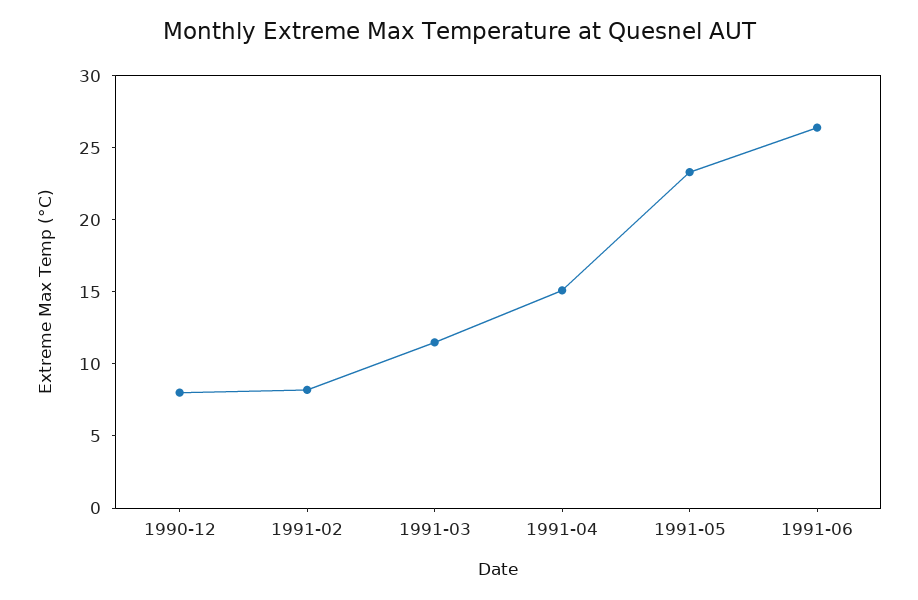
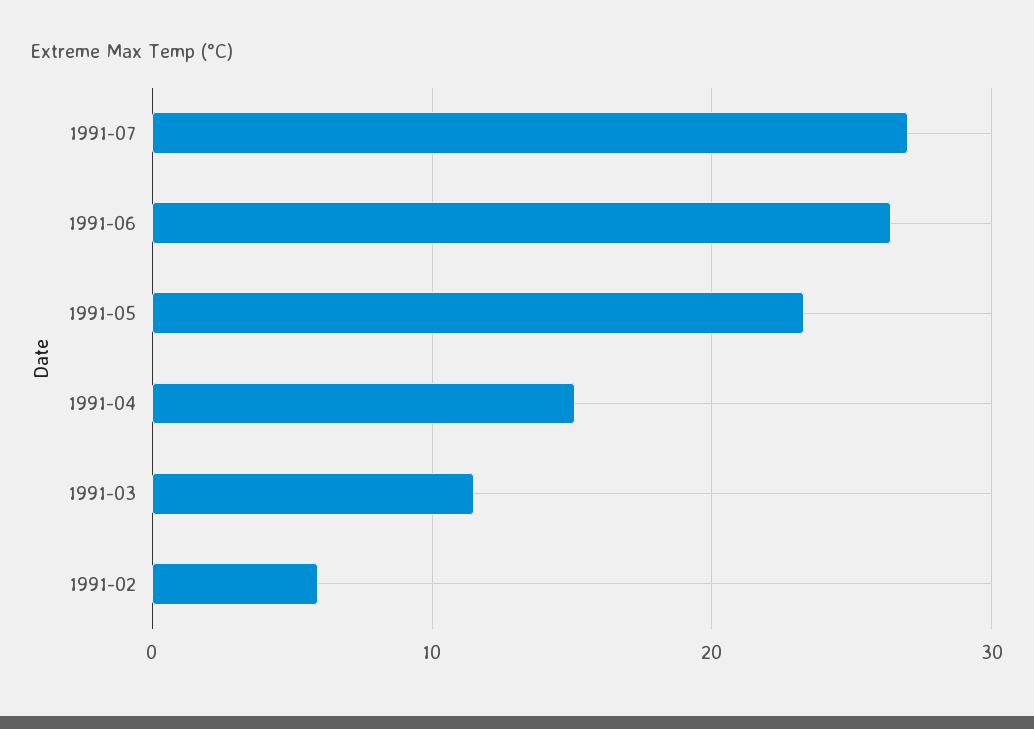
1990-12: 8 -> none
1991-02: 8 -> 6
1991-07: none -> 27

